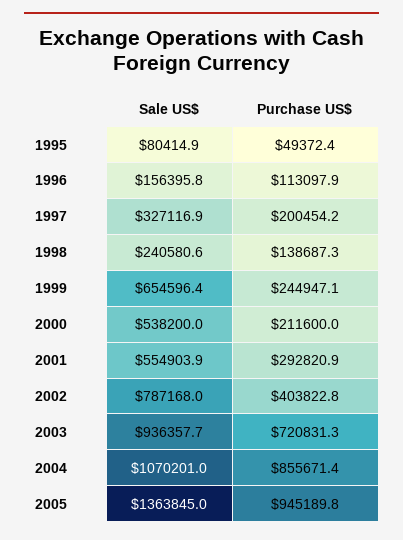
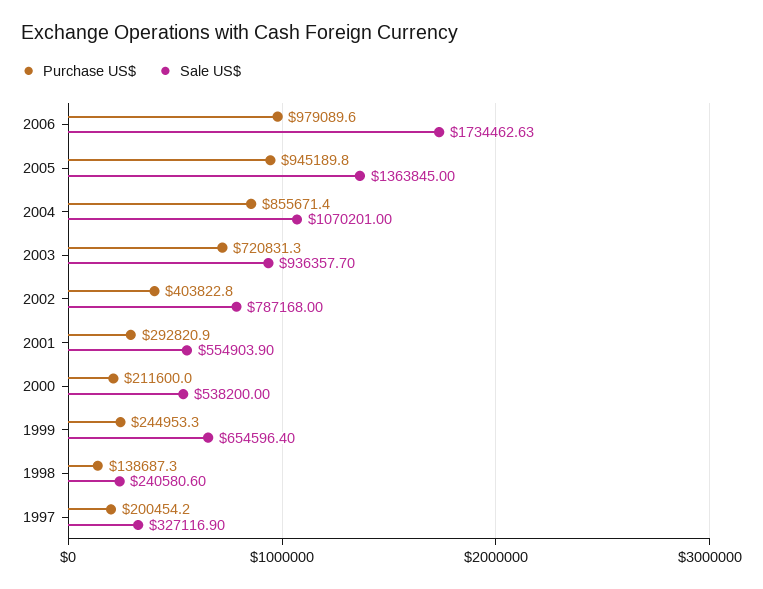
Sale US$, 1995: 80414.9 -> none
Purchase US$, 1995: 49372.4 -> none
Sale US$, 1996: 156395.8 -> none
Purchase US$, 1996: 113097.9 -> none
Purchase US$, 1999: 244947.1 -> 244953.3
Purchase US$, 2006: none -> 979089.6
Sale US$, 2006: none -> 1734462.63

